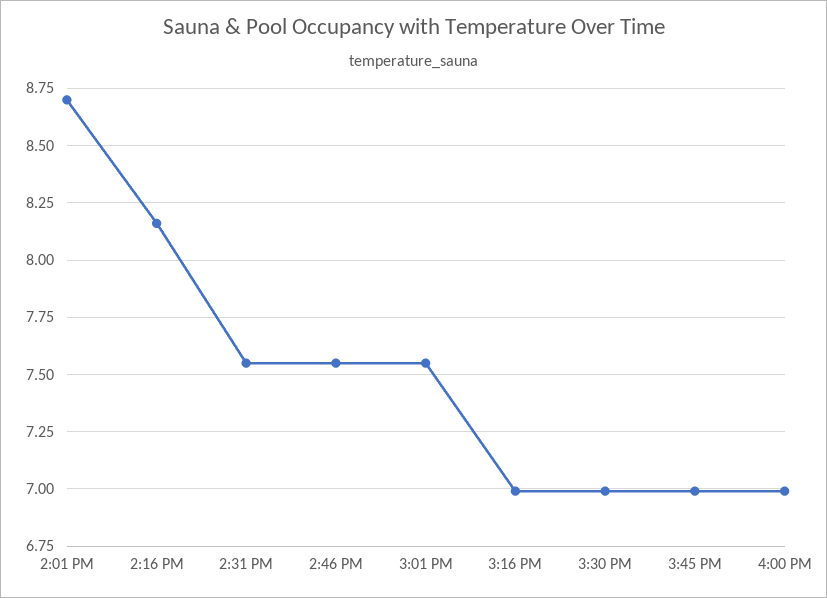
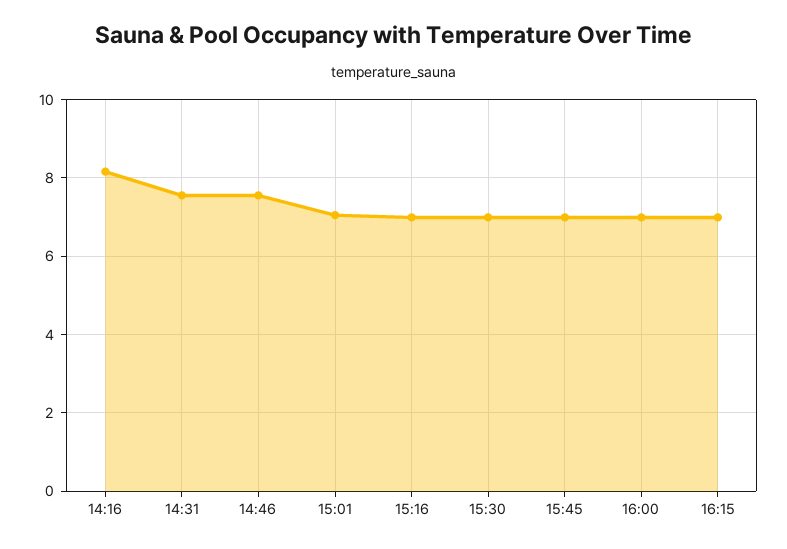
2:01 PM: 8.7 -> none
3:01 PM: 7.55 -> 7
16:15: none -> 7

